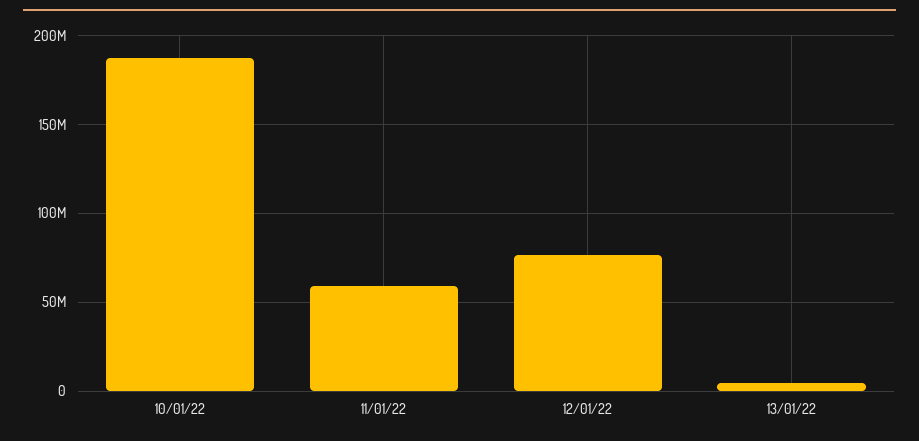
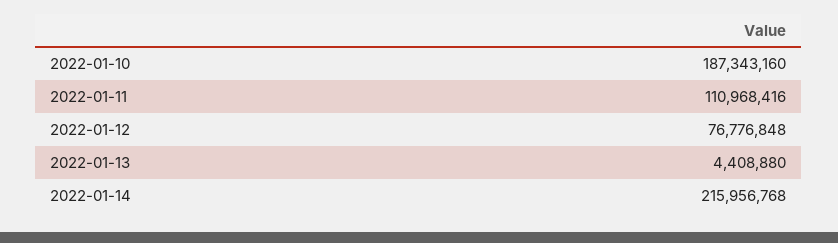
11/01/22: 60000000 -> 110968416
2022-01-14: none -> 215956768

